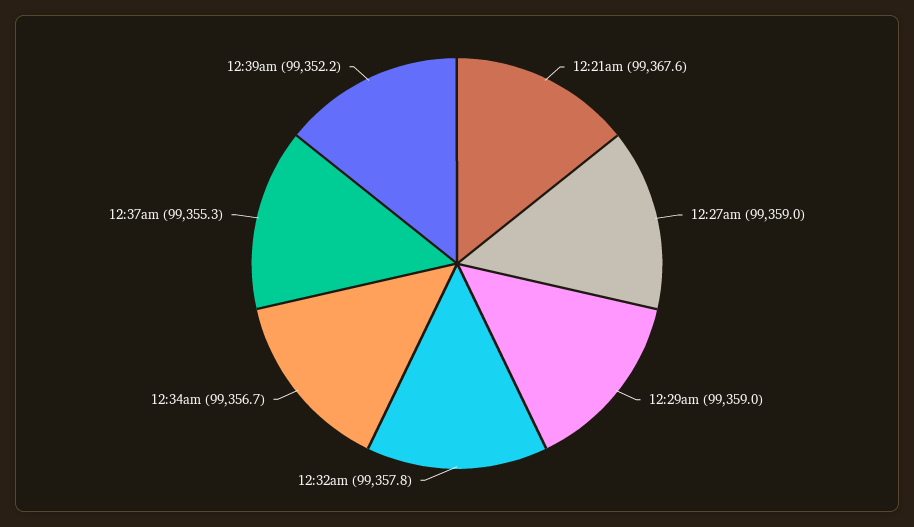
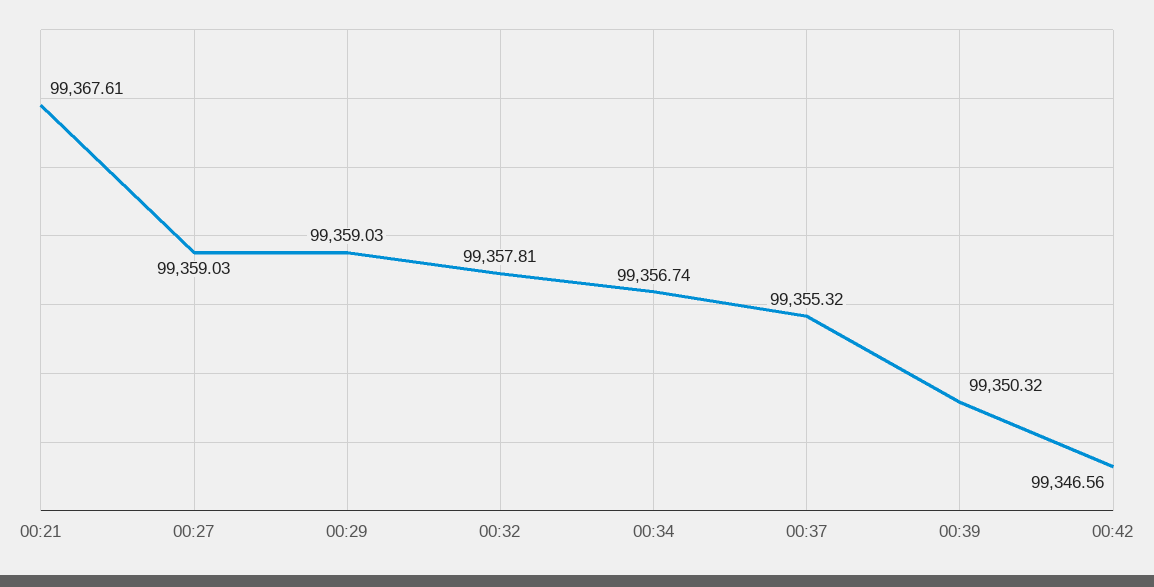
12:39am: 99352.2 -> 99350.32
00:42: none -> 99346.56

